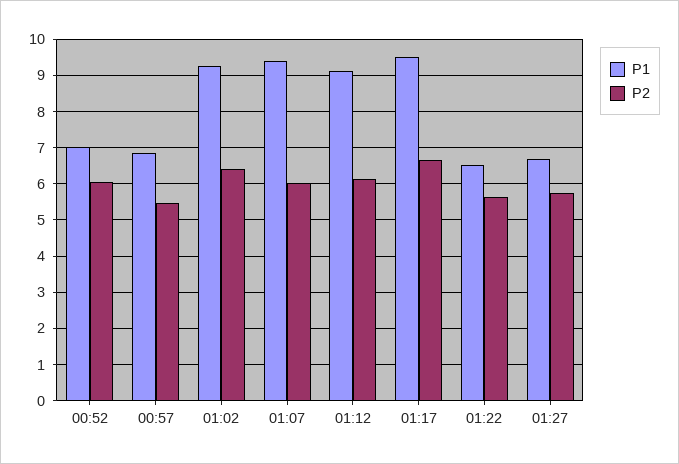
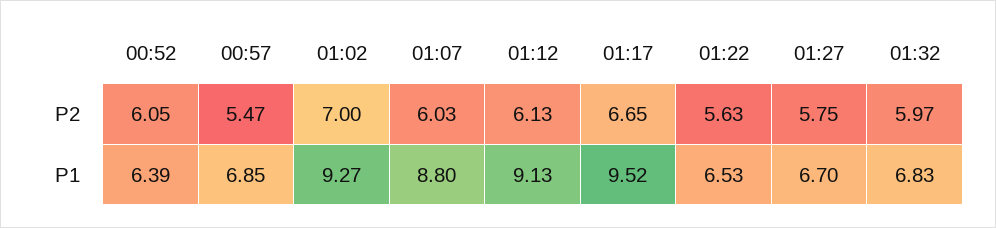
P1, 00:52: 7 -> 6.39
P2, 01:02: 6.4 -> 7
P1, 01:07: 9.4 -> 8.8
P2, 01:32: none -> 5.97
P1, 01:32: none -> 6.83

